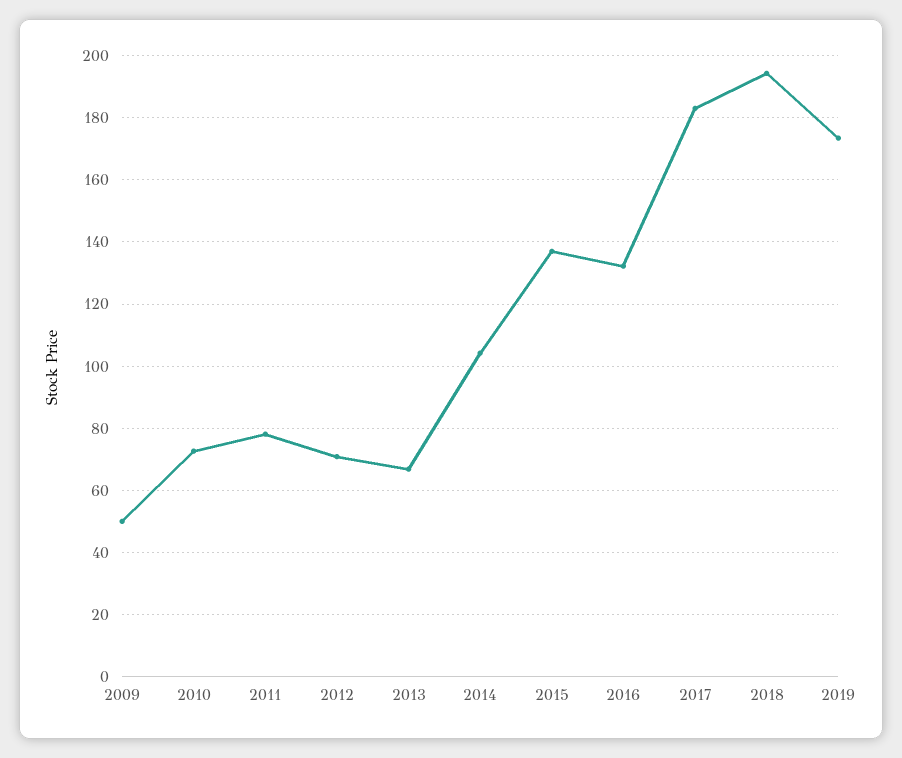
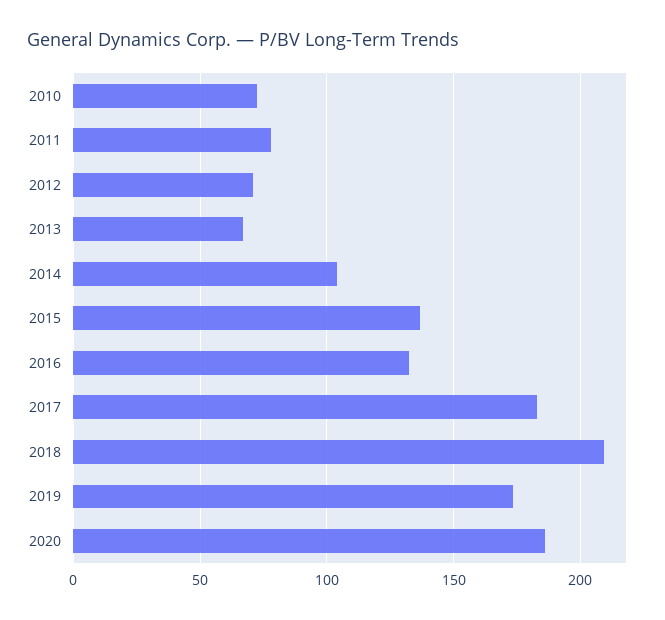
2009: 50 -> none
2018: 194 -> 210
2020: none -> 185

